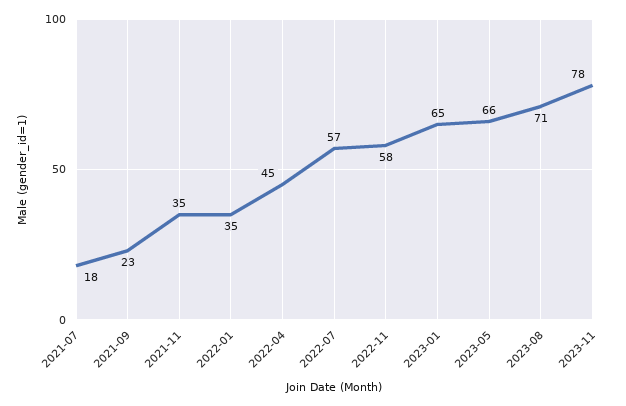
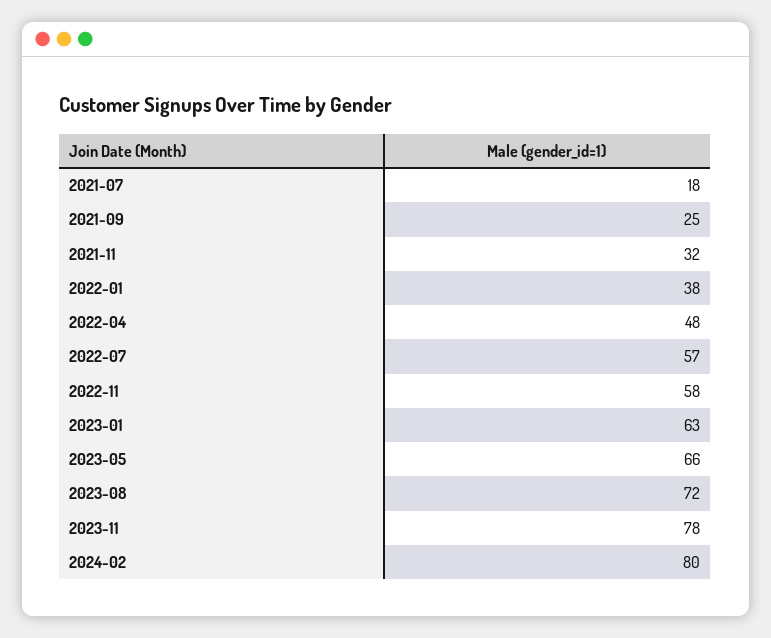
2021-09: 23 -> 25
2021-11: 35 -> 32
2022-01: 35 -> 38
2022-04: 45 -> 48
2023-01: 65 -> 63
2023-08: 71 -> 72
2024-02: none -> 80

